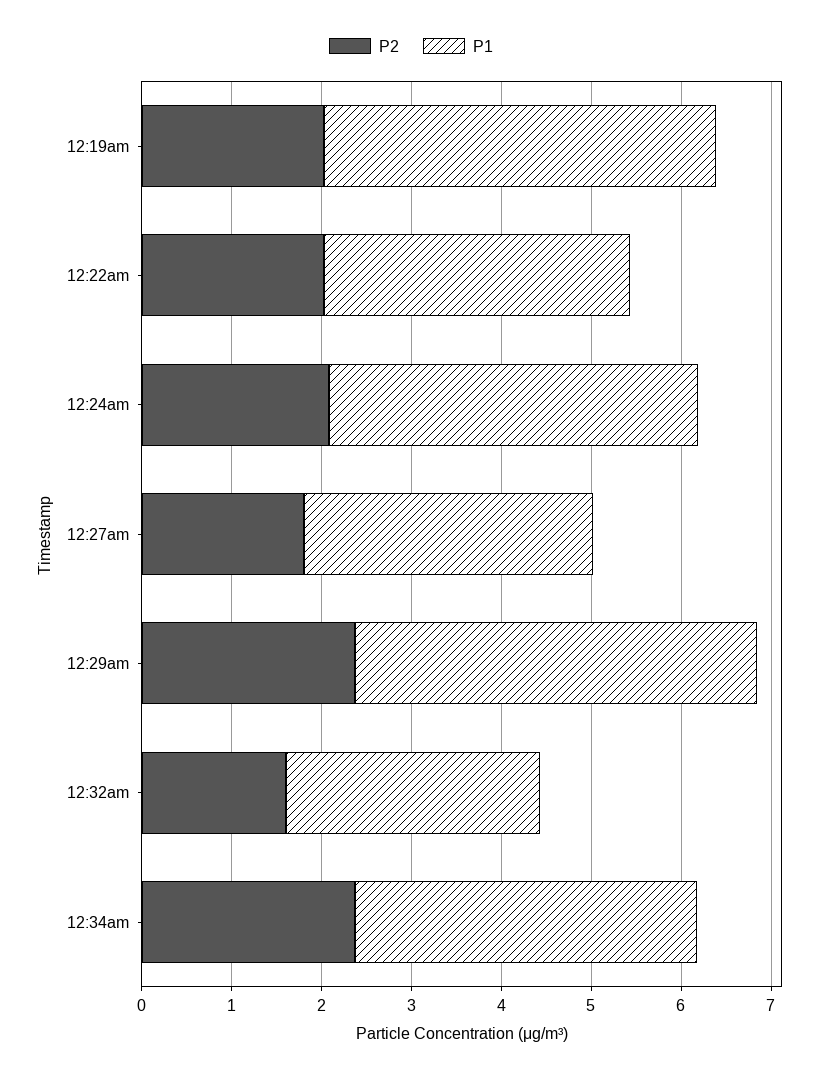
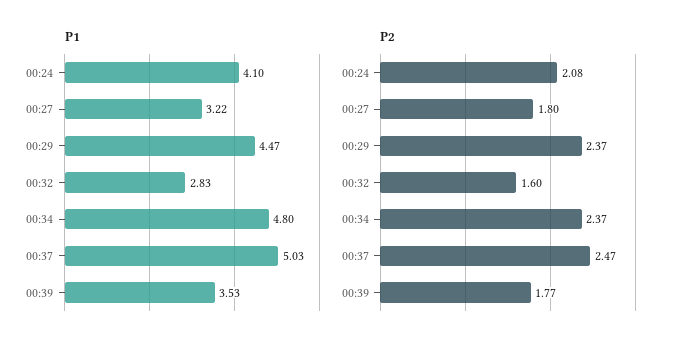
P2, 12:19am: 2 -> none
P1, 12:19am: 4.4 -> none
P2, 12:22am: 2 -> none
P1, 12:22am: 3.4 -> none
P1, 12:34am: 3.8 -> 4.8
P1, 00:37: none -> 5.03
P1, 00:39: none -> 3.53
P2, 00:37: none -> 2.47
P2, 00:39: none -> 1.77

